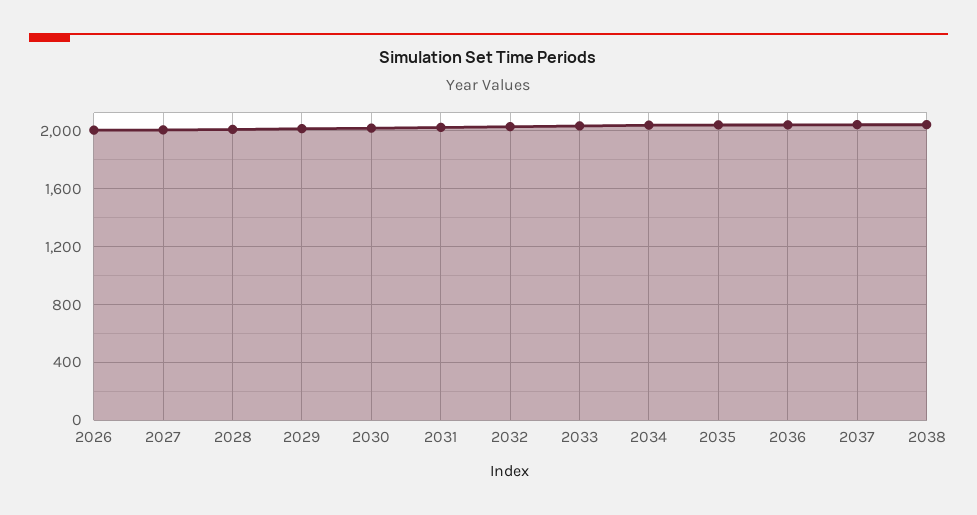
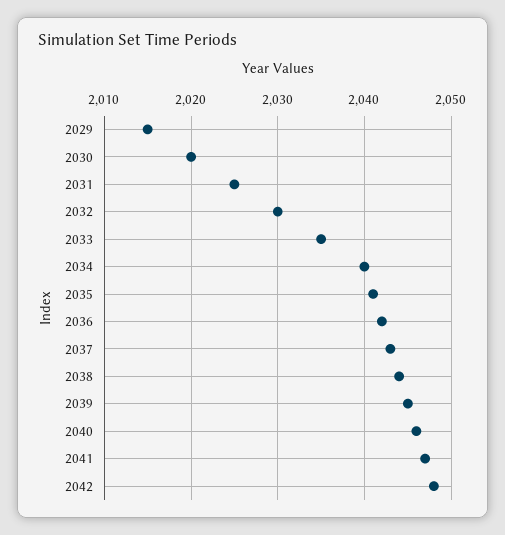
2026: 2000 -> none
2027: 2000 -> none
2028: 2000 -> none
2039: none -> 2045
2040: none -> 2046
2041: none -> 2047
2042: none -> 2048

